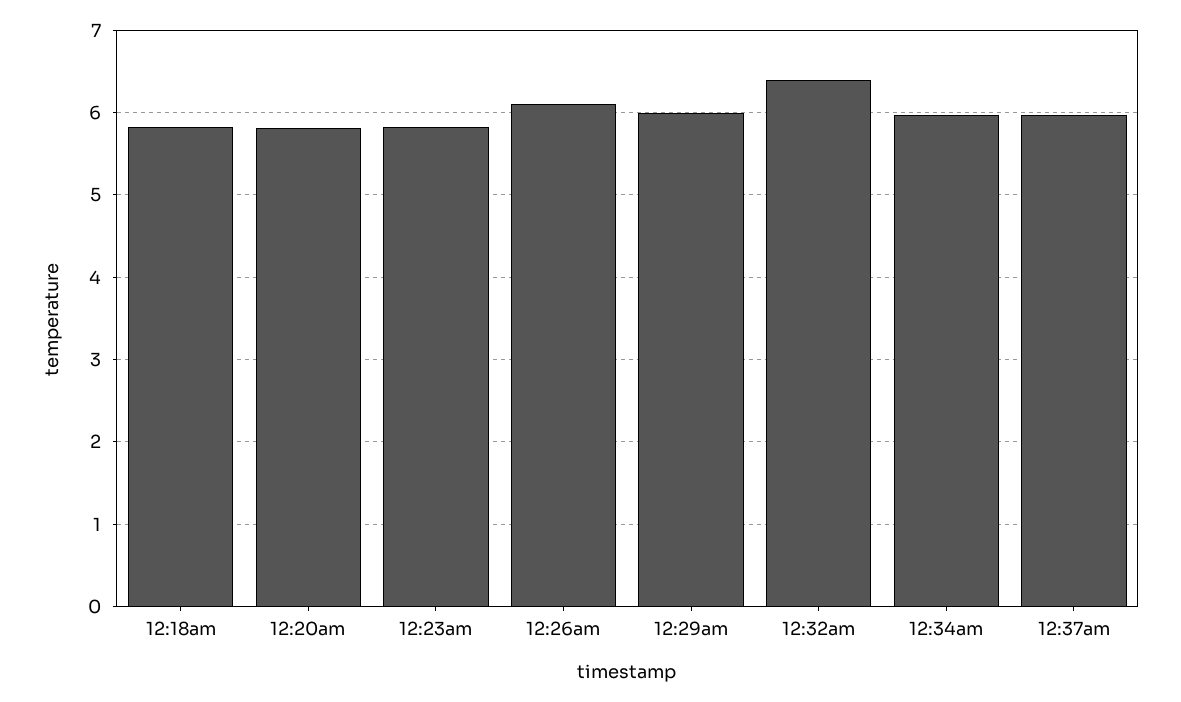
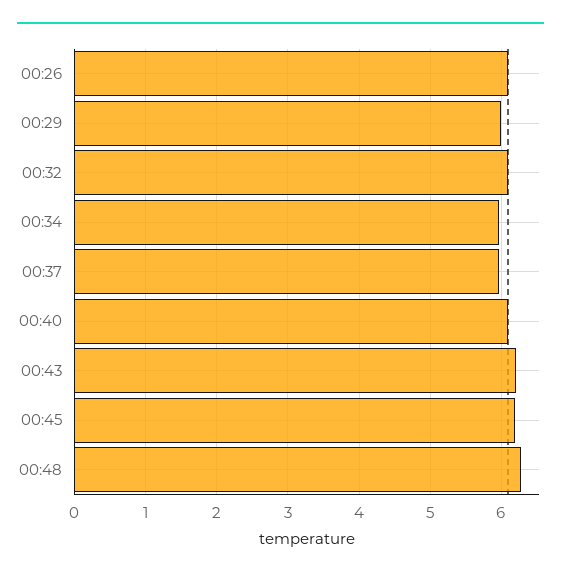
12:18am: 5.8 -> none
12:20am: 5.8 -> none
12:23am: 5.8 -> none
12:32am: 6.4 -> 6.1
00:40: none -> 6.1
00:43: none -> 6.2
00:45: none -> 6.2
00:48: none -> 6.3

